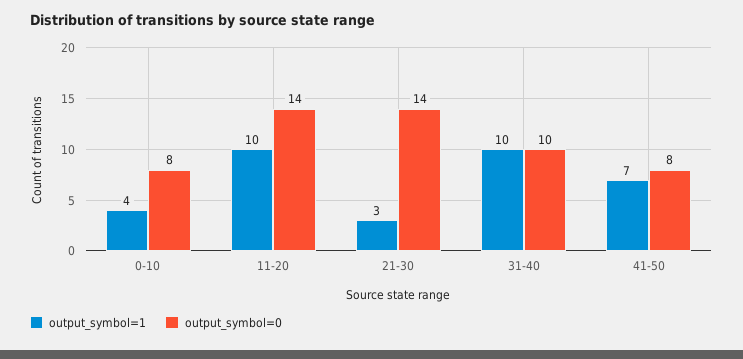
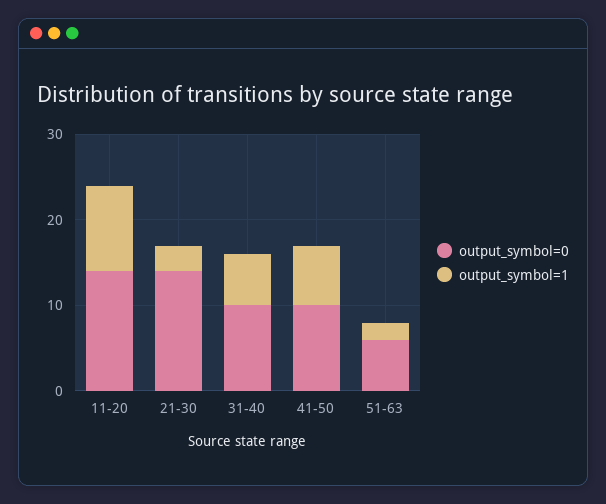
output_symbol=1, 0-10: 4 -> none
output_symbol=0, 0-10: 8 -> none
output_symbol=1, 31-40: 10 -> 6
output_symbol=0, 41-50: 8 -> 10
output_symbol=0, 51-63: none -> 6
output_symbol=1, 51-63: none -> 2

